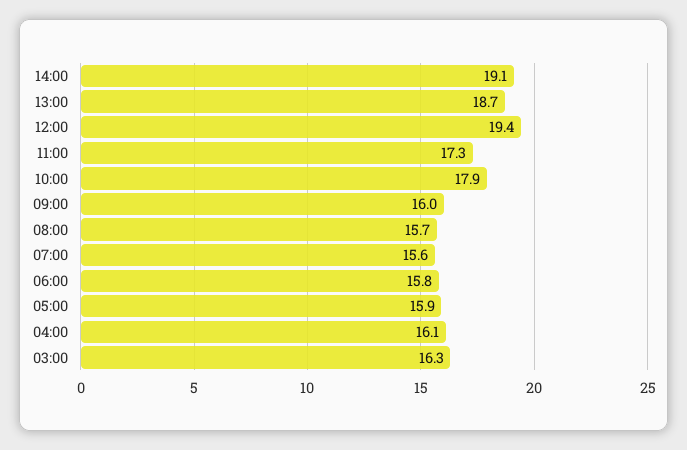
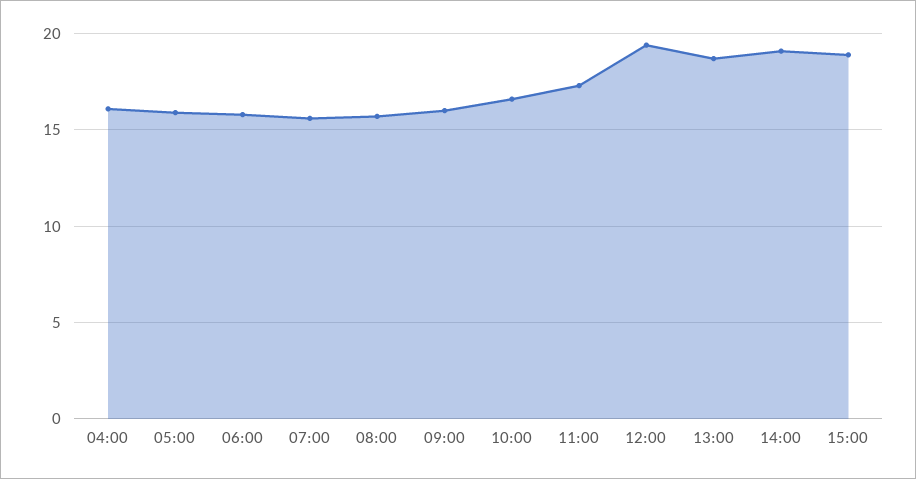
10:00: 17.9 -> 16.5
03:00: 16.3 -> none
15:00: none -> 19

